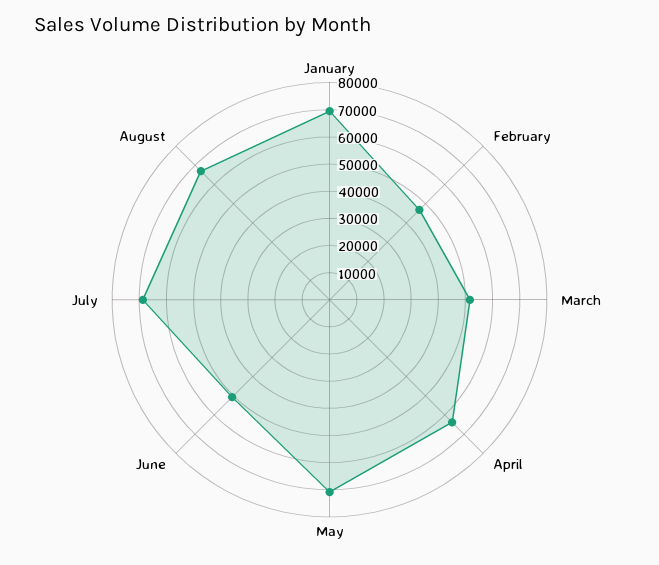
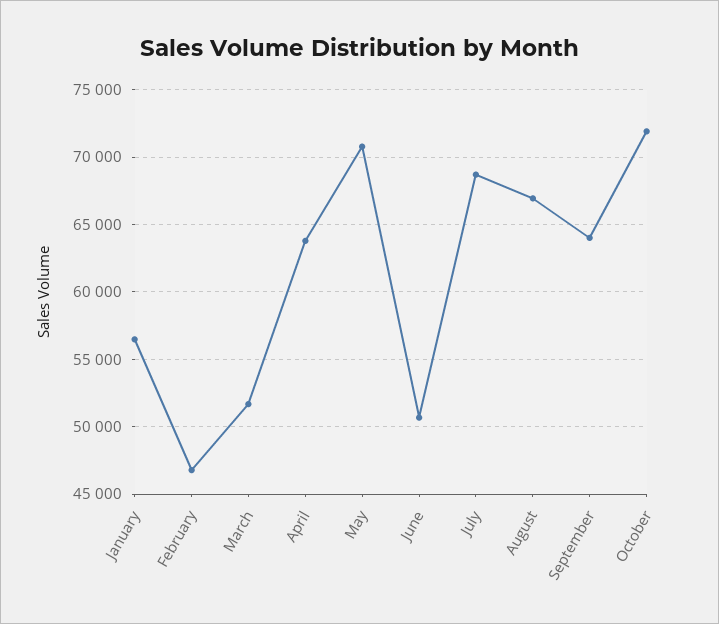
January: 70000 -> 56500
September: none -> 64000
October: none -> 72000

